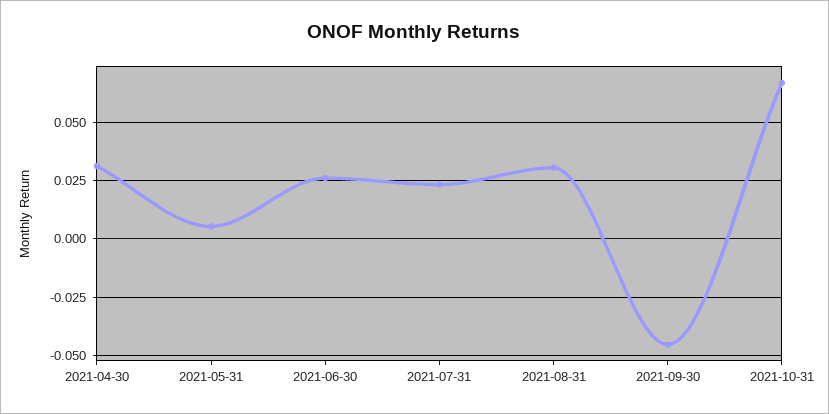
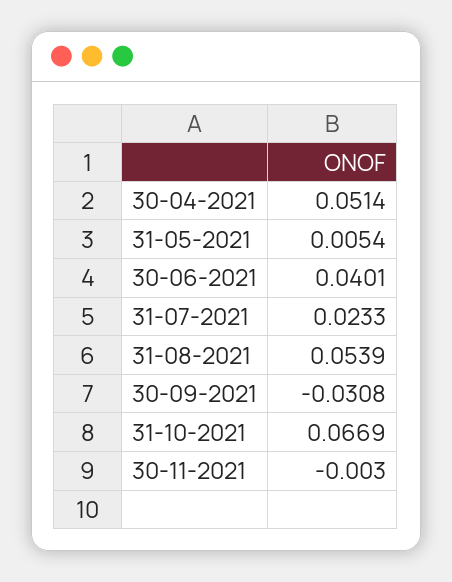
2021-04-30: 0.03 -> 0.0514
2021-06-30: 0.025 -> 0.0401
2021-08-31: 0.03 -> 0.0539
2021-09-30: -0.045 -> -0.0308
30-11-2021: none -> -0.003

